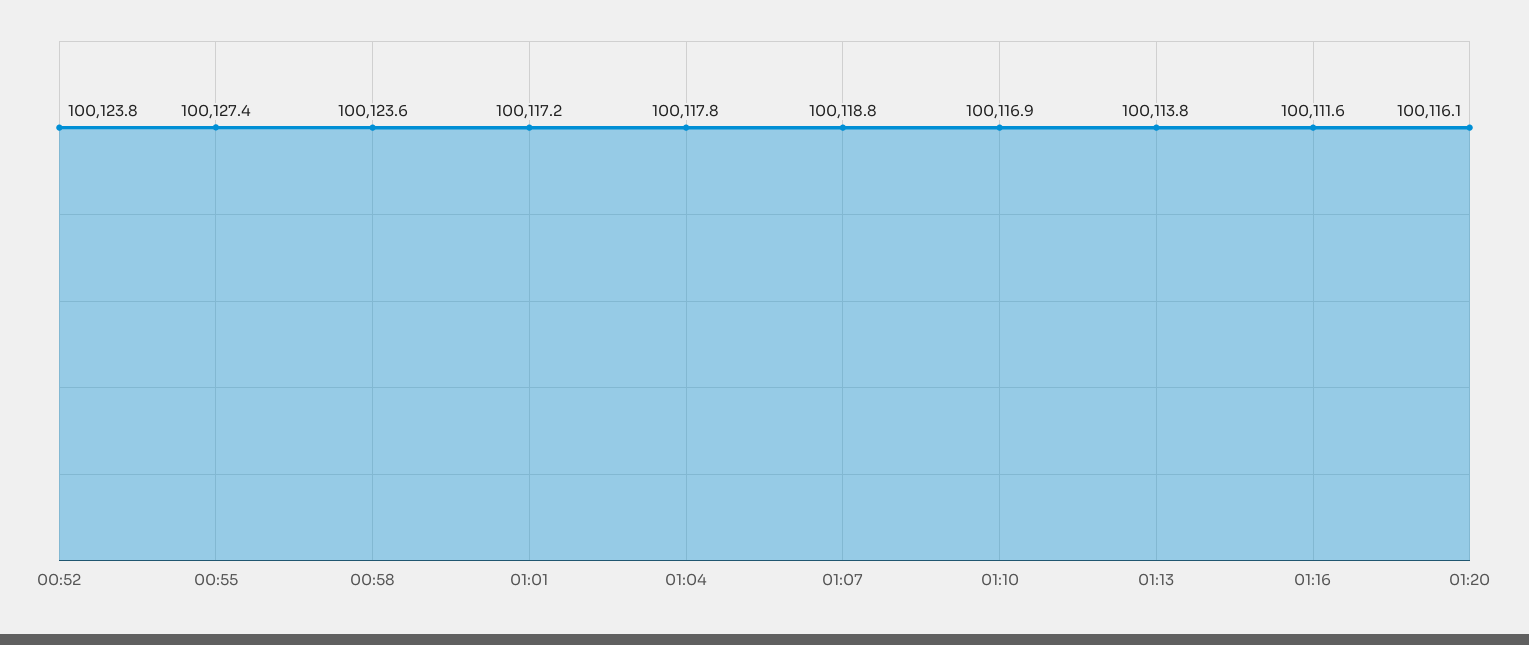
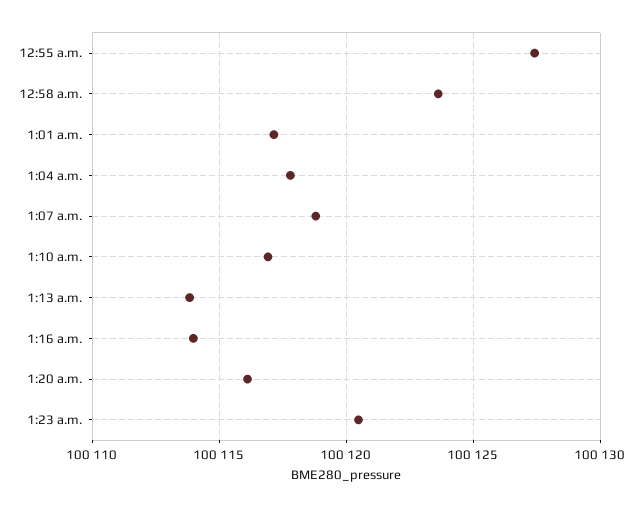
00:52: 100123.8 -> none
01:16: 100111.6 -> 100114
1:23 a.m.: none -> 100120.5

